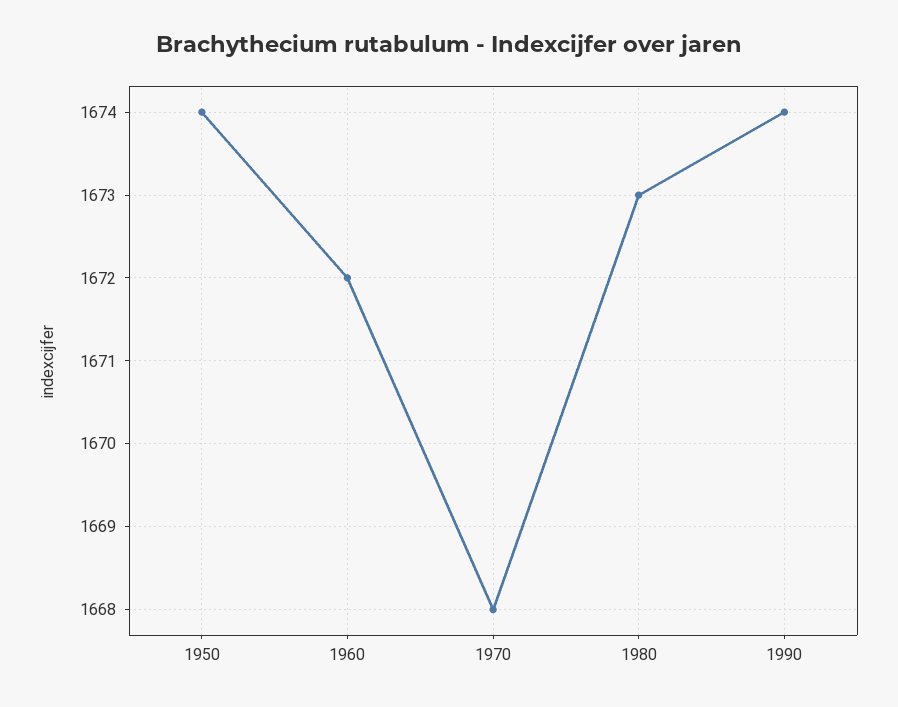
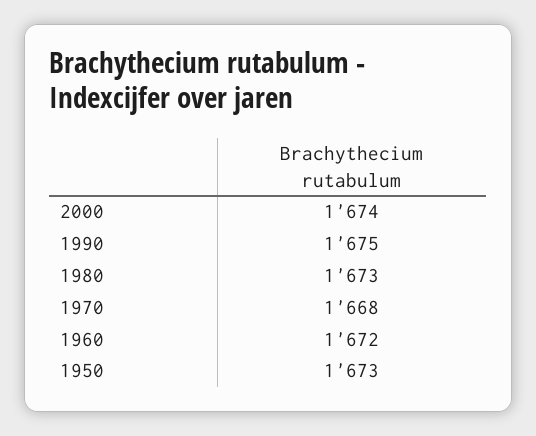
1950: 1674 -> 1673
1990: 1674 -> 1675
2000: none -> 1674

